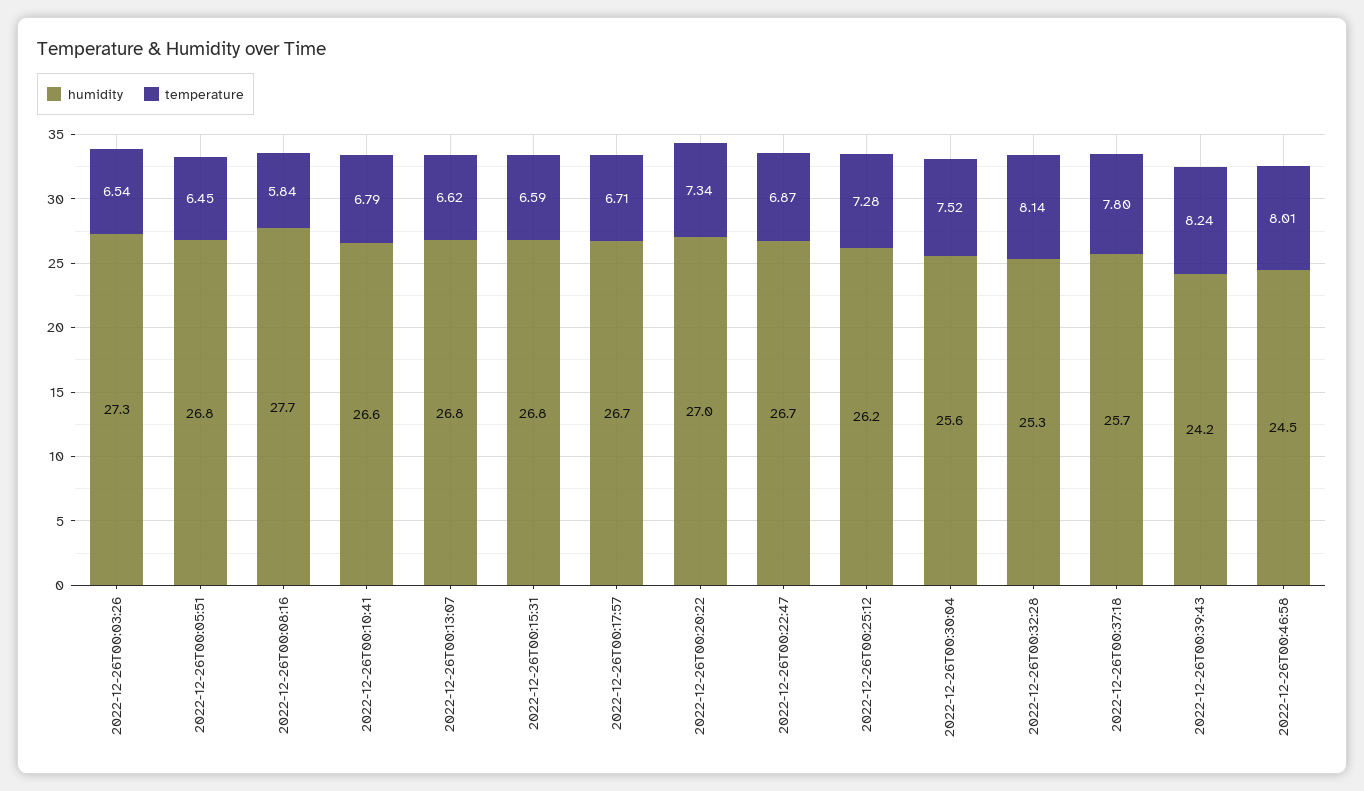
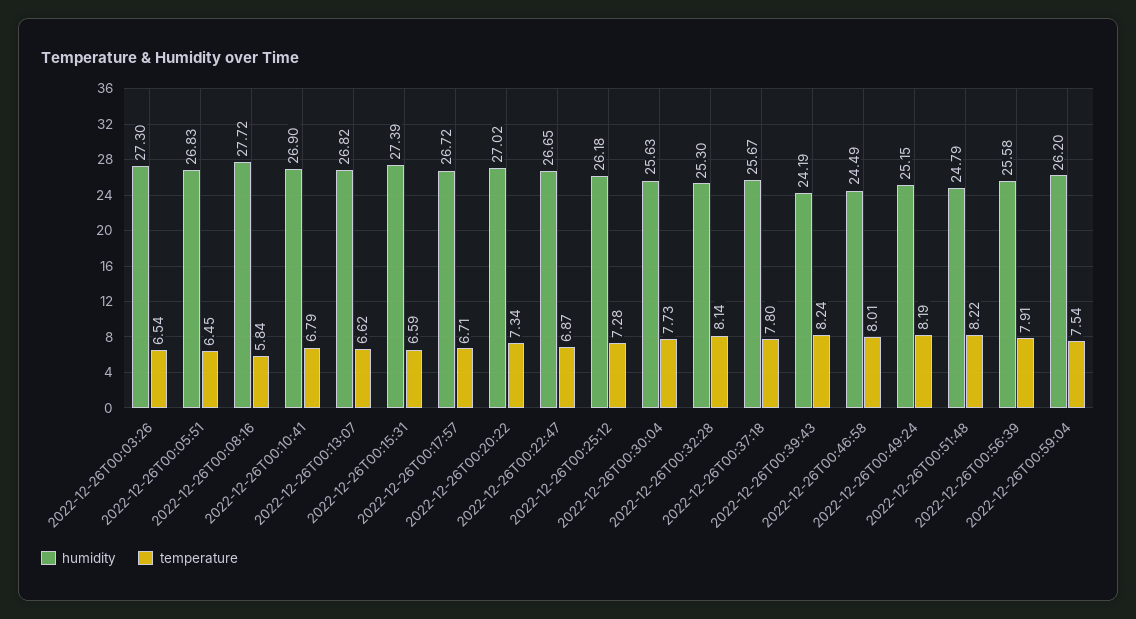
humidity, 2022-12-26T00:10:41: 26.6 -> 26.9
humidity, 2022-12-26T00:15:31: 26.8 -> 27.39
temperature, 2022-12-26T00:30:04: 7.52 -> 7.73
humidity, 2022-12-26T00:49:24: none -> 25.15
temperature, 2022-12-26T00:49:24: none -> 8.19
humidity, 2022-12-26T00:51:48: none -> 24.79
temperature, 2022-12-26T00:51:48: none -> 8.22
humidity, 2022-12-26T00:56:39: none -> 25.58
temperature, 2022-12-26T00:56:39: none -> 7.91
humidity, 2022-12-26T00:59:04: none -> 26.2
temperature, 2022-12-26T00:59:04: none -> 7.54

